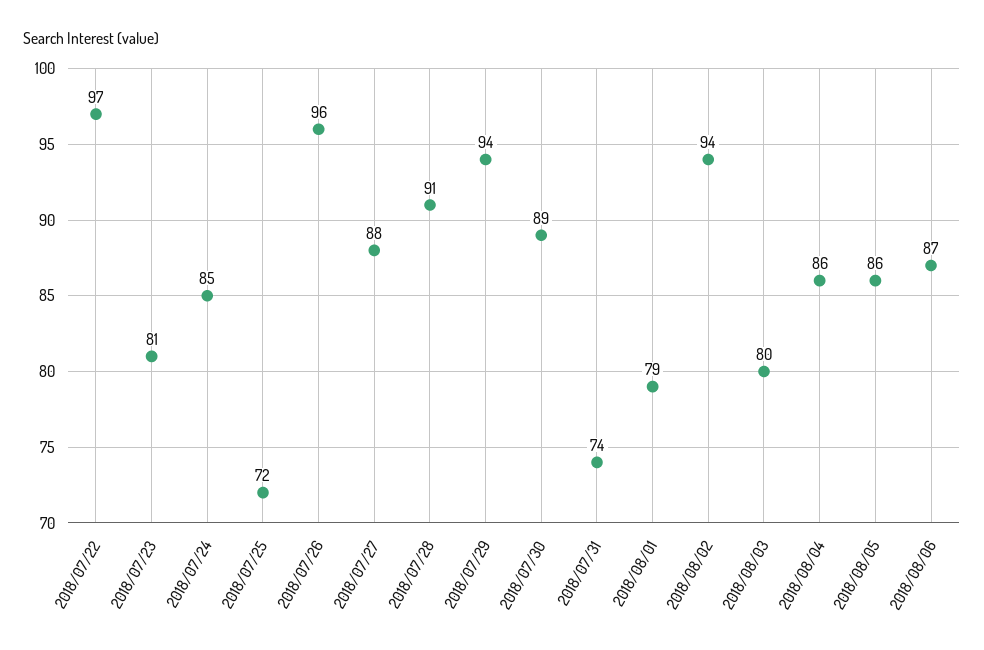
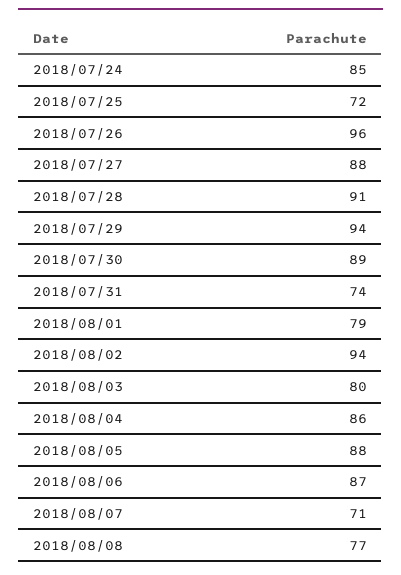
2018/07/22: 97 -> none
2018/07/23: 81 -> none
2018/08/05: 86 -> 88
2018/08/07: none -> 71
2018/08/08: none -> 77

